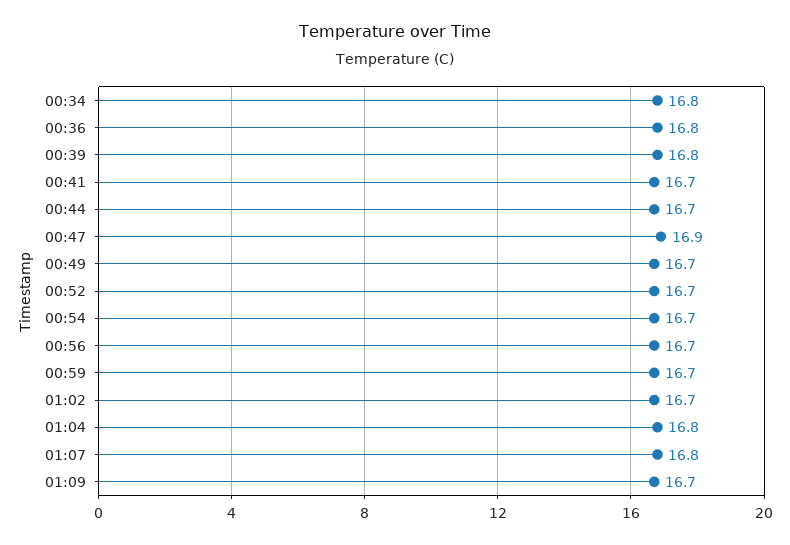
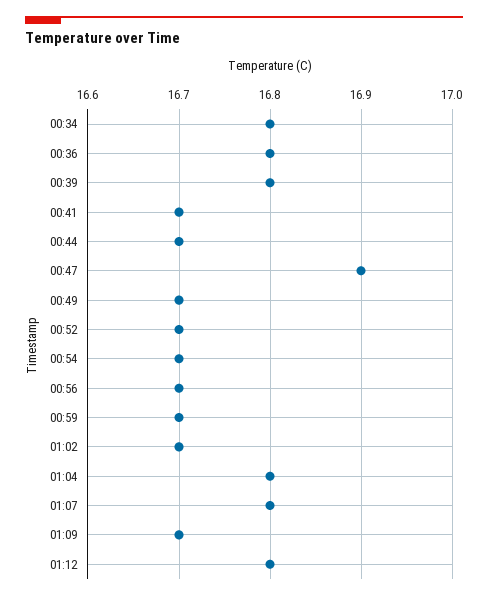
01:12: none -> 16.8

